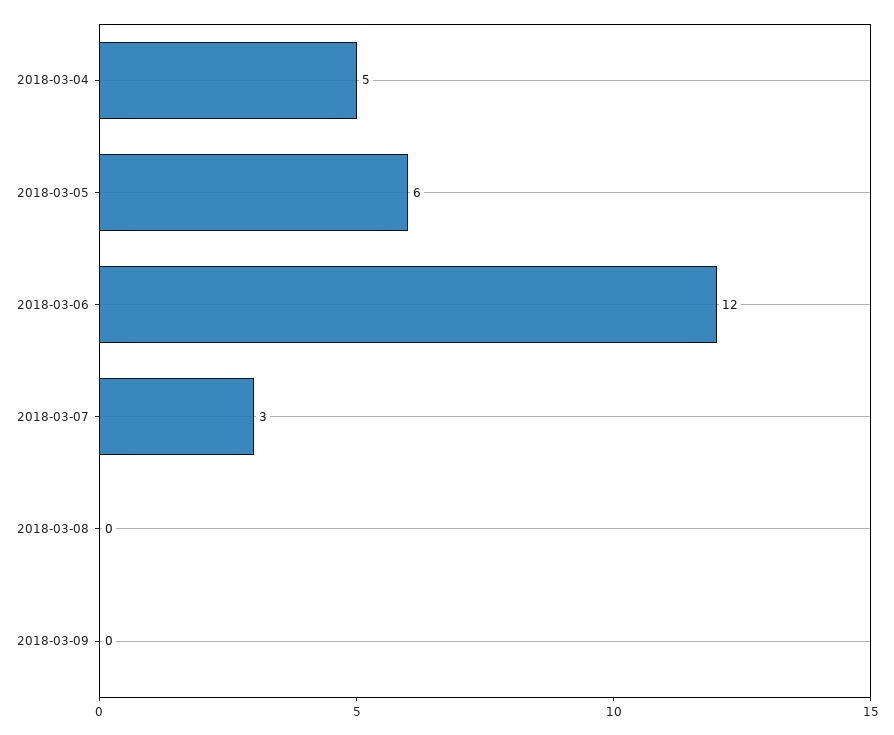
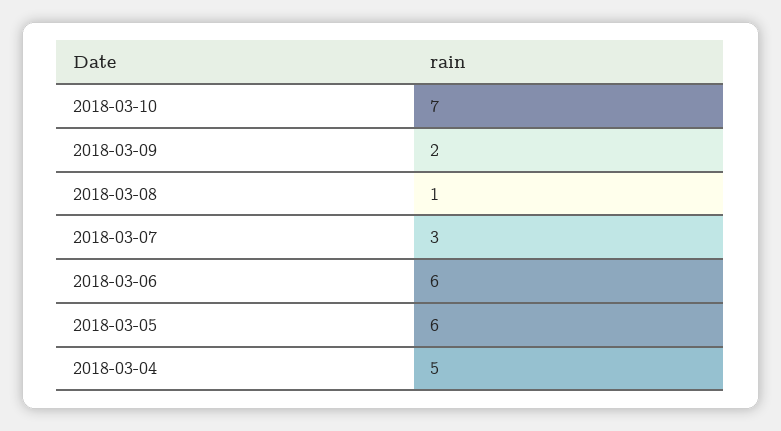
2018-03-06: 12 -> 6
2018-03-08: 0 -> 1
2018-03-09: 0 -> 2
2018-03-10: none -> 7

